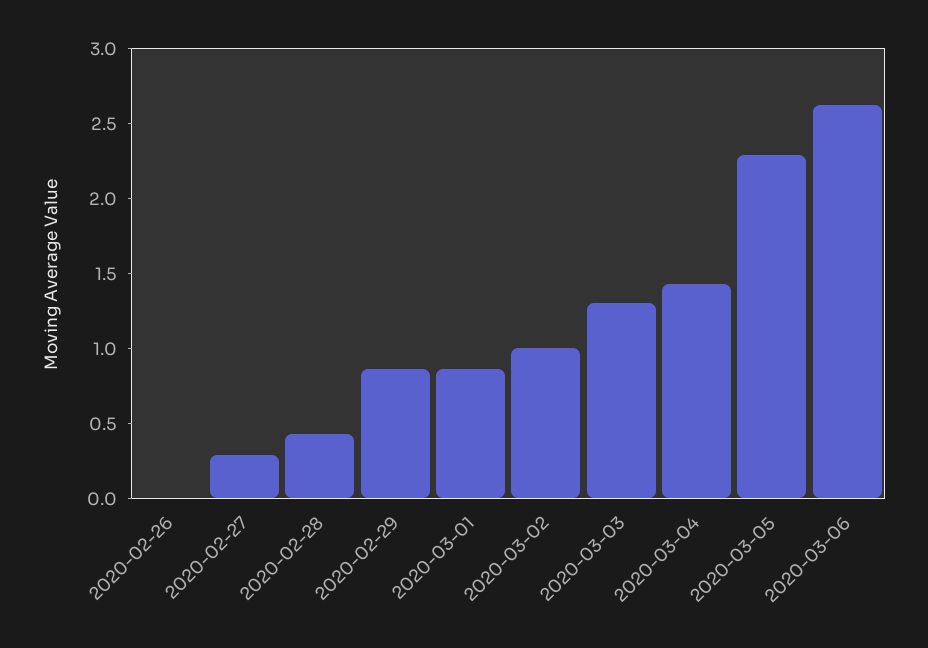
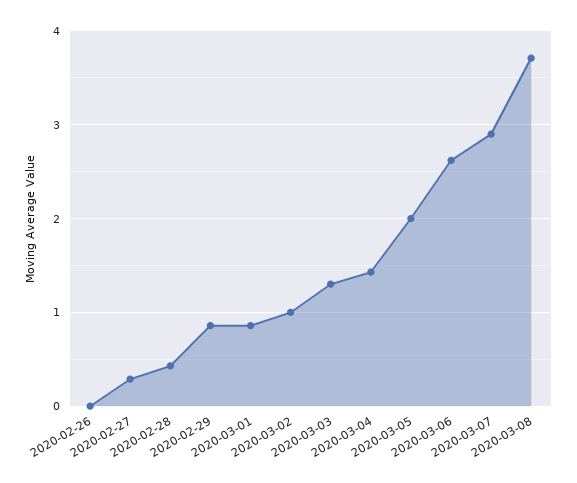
2020-03-05: 2.3 -> 2
2020-03-07: none -> 2.9
2020-03-08: none -> 3.7

